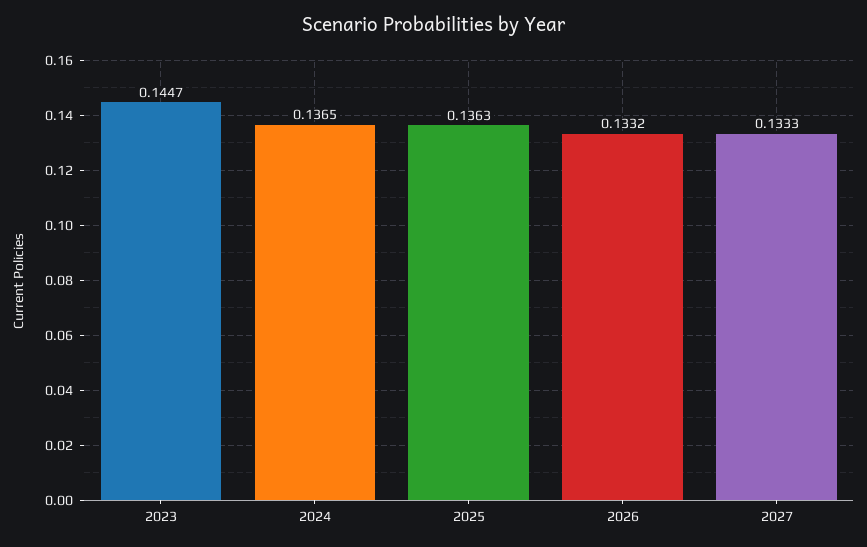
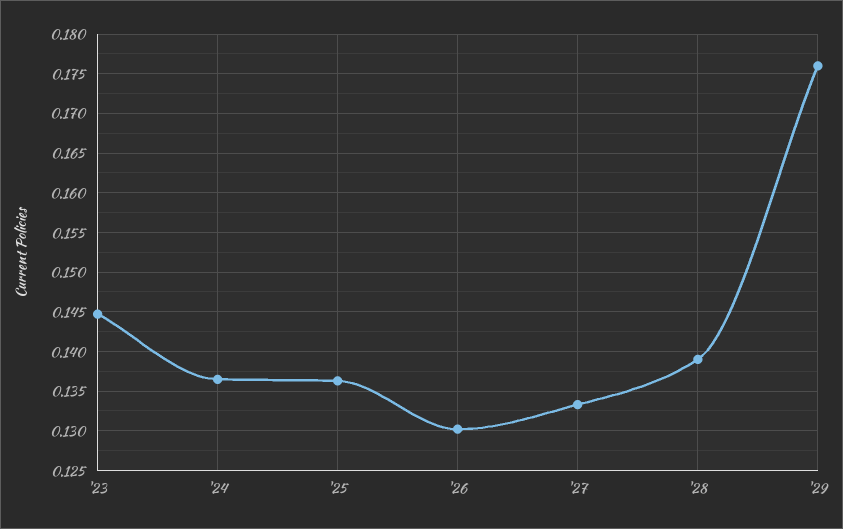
2026: 0.1332 -> 0.13
'28: none -> 0.139
'29: none -> 0.176

